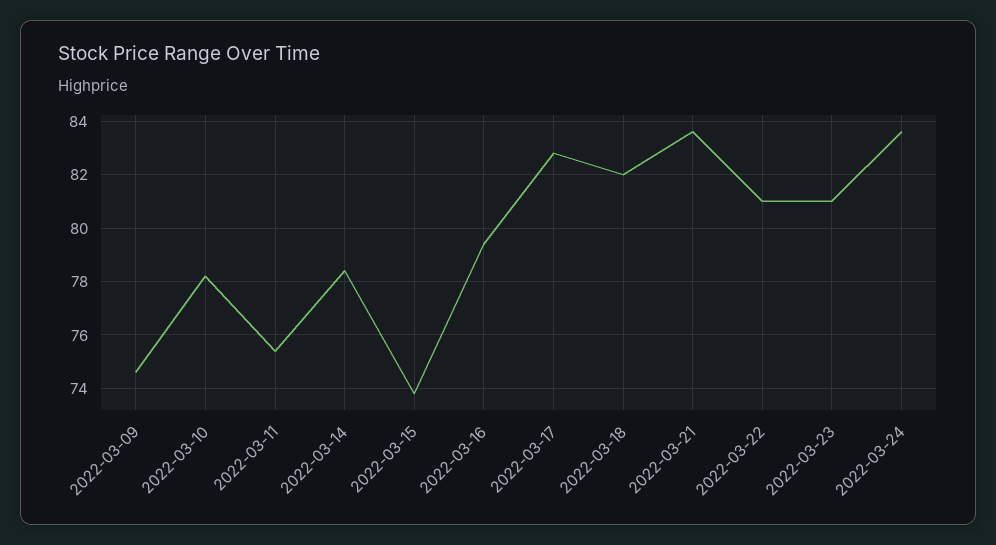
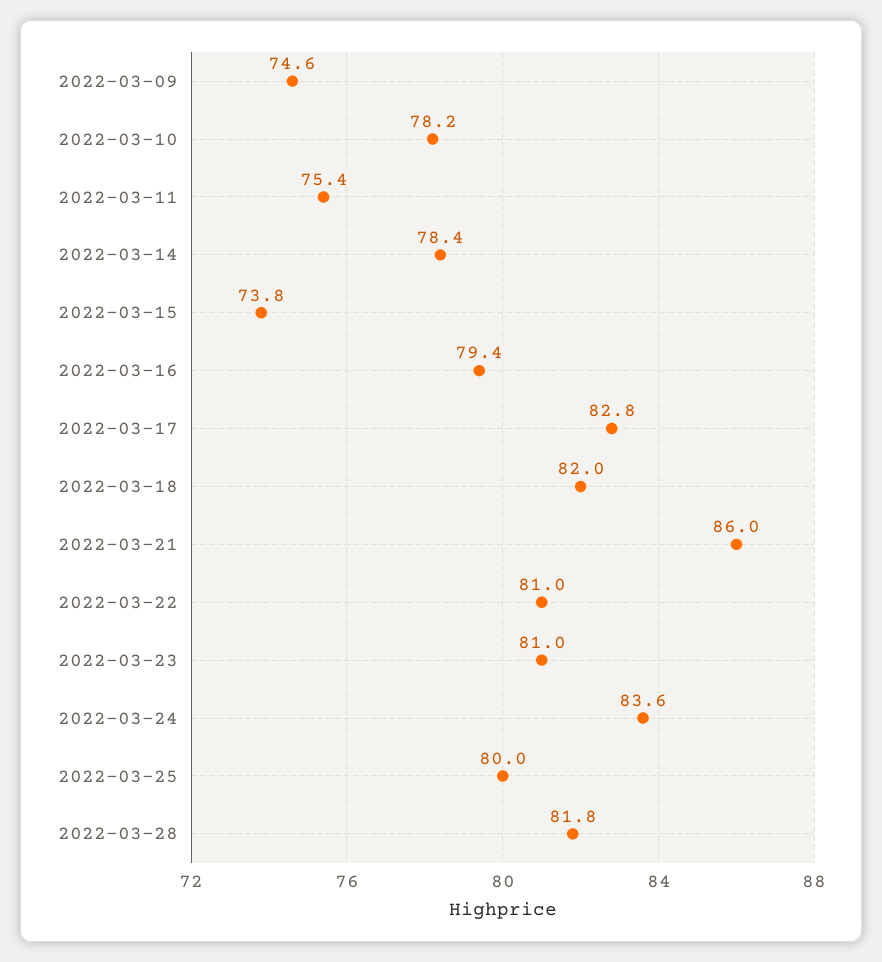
2022-03-21: 83.5 -> 86
2022-03-25: none -> 80
2022-03-28: none -> 81.8

